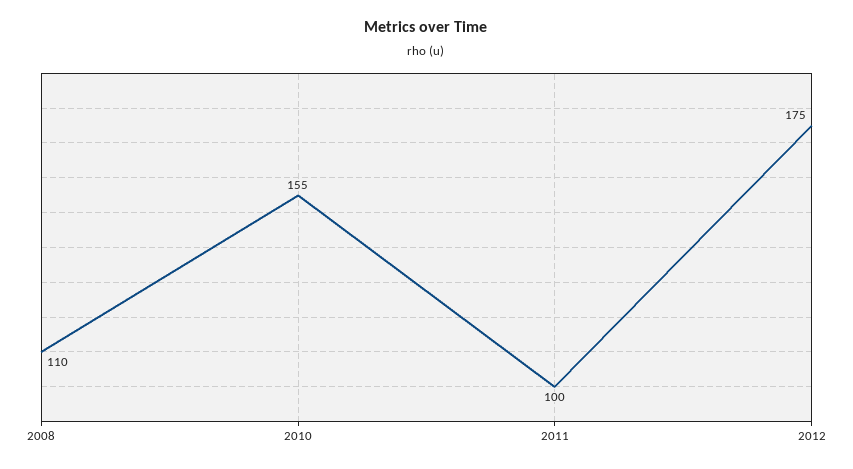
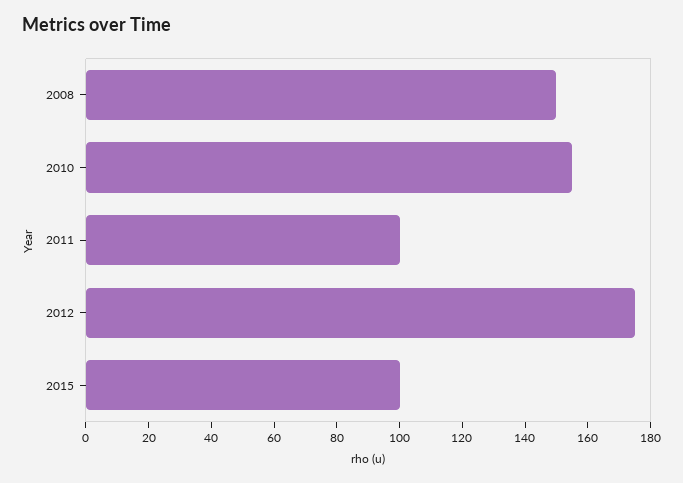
2008: 110 -> 150
2015: none -> 100

